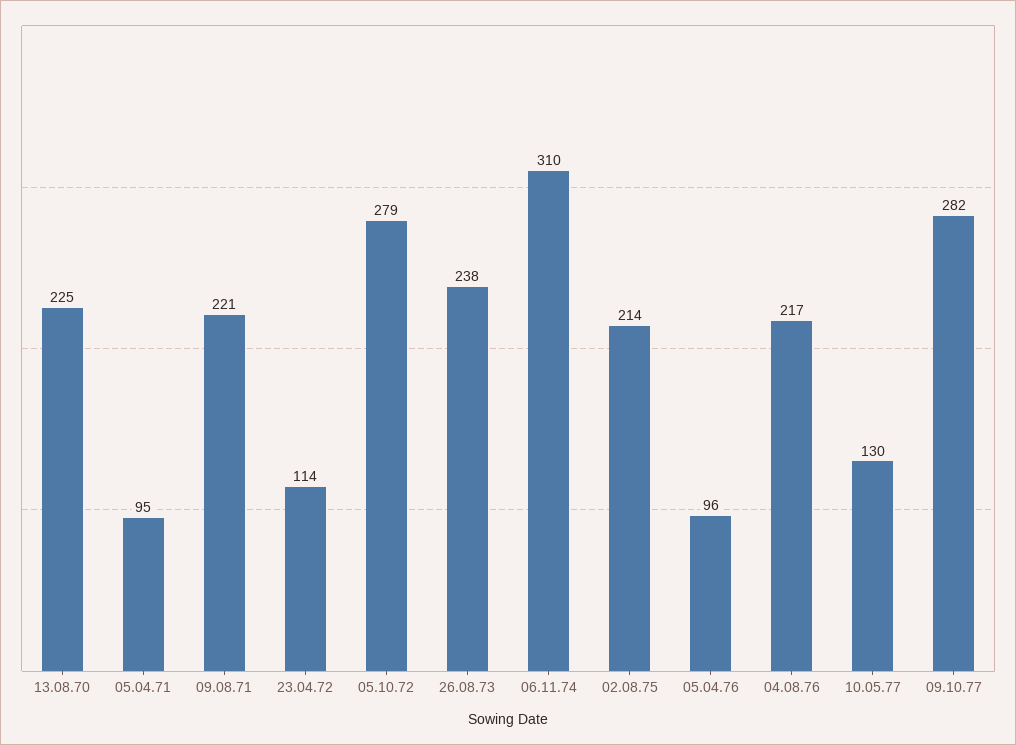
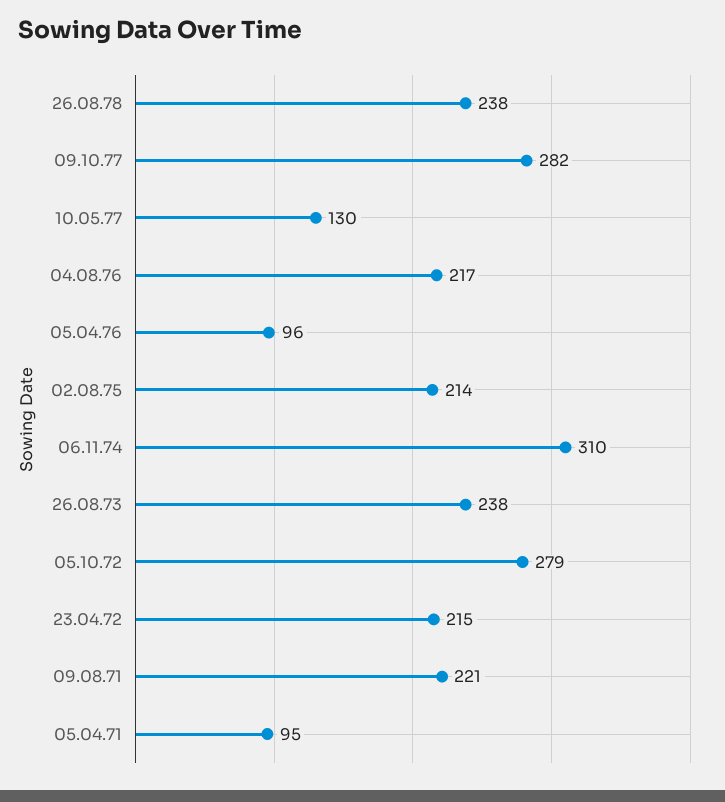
13.08.70: 225 -> none
23.04.72: 114 -> 215
26.08.78: none -> 238

